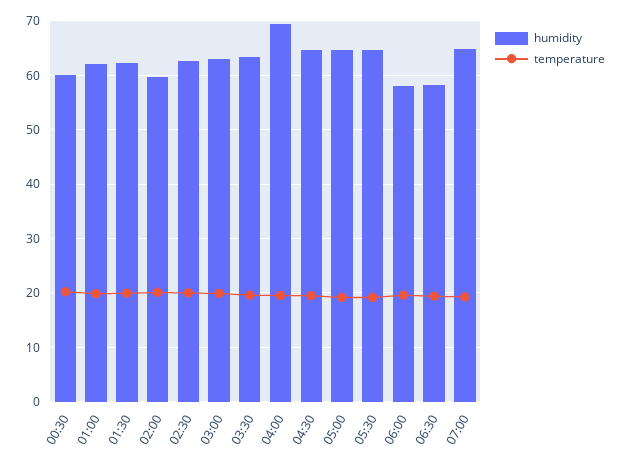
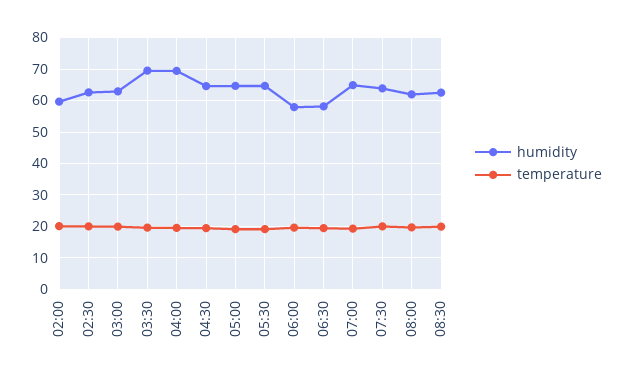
humidity, 00:30: 60 -> none
temperature, 00:30: 20 -> none
humidity, 01:00: 62 -> none
temperature, 01:00: 20 -> none
humidity, 01:30: 62 -> none
temperature, 01:30: 20 -> none
humidity, 03:30: 64 -> 70
humidity, 07:30: none -> 64
temperature, 07:30: none -> 20
humidity, 08:00: none -> 62
temperature, 08:00: none -> 20
humidity, 08:30: none -> 62
temperature, 08:30: none -> 20

